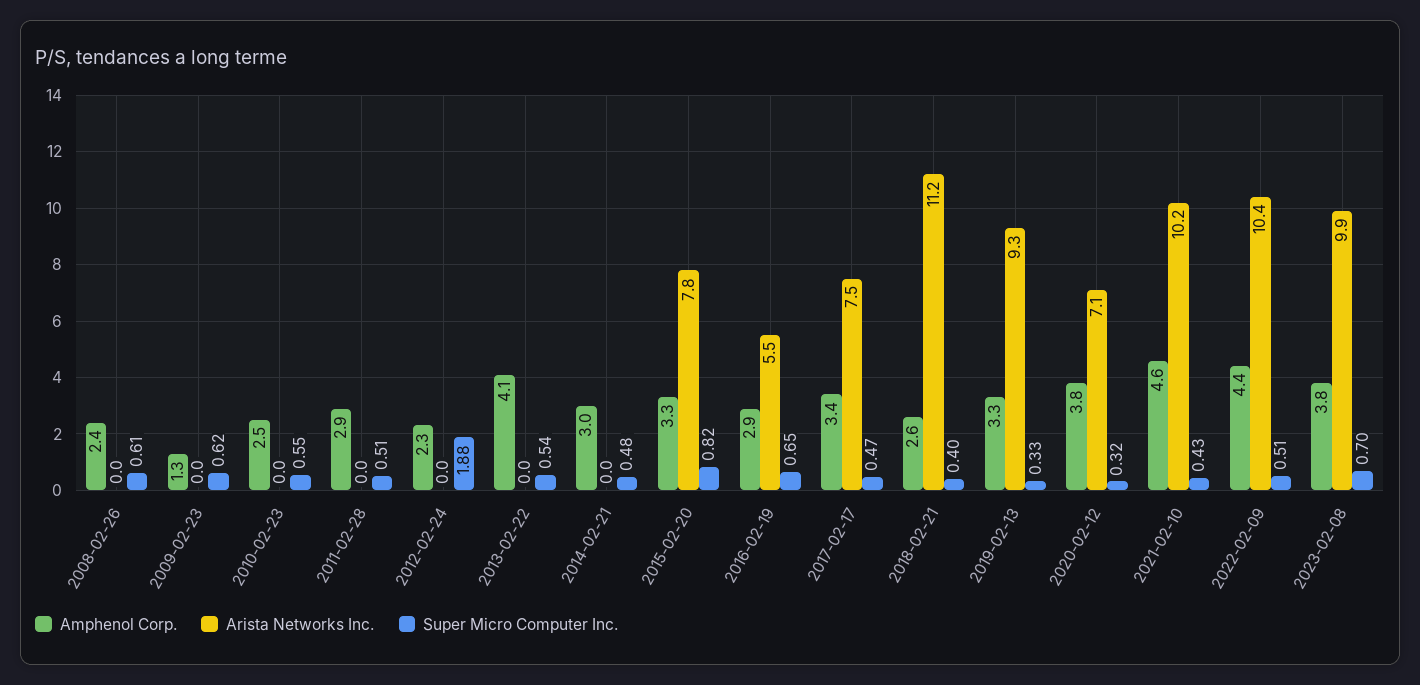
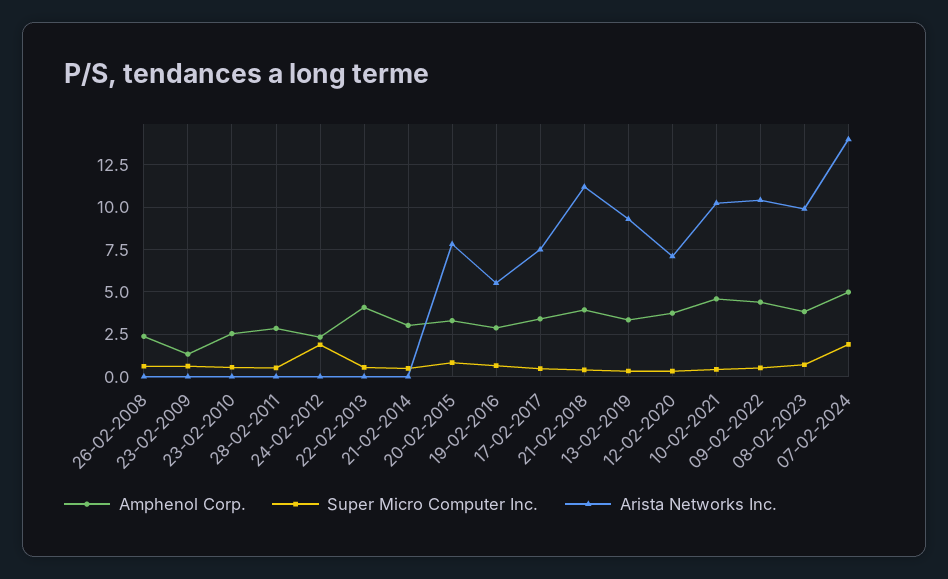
Amphenol Corp., 2018-02-21: 2.6 -> 4
Amphenol Corp., 07-02-2024: none -> 5
Super Micro Computer Inc., 07-02-2024: none -> 2
Arista Networks Inc., 07-02-2024: none -> 14

